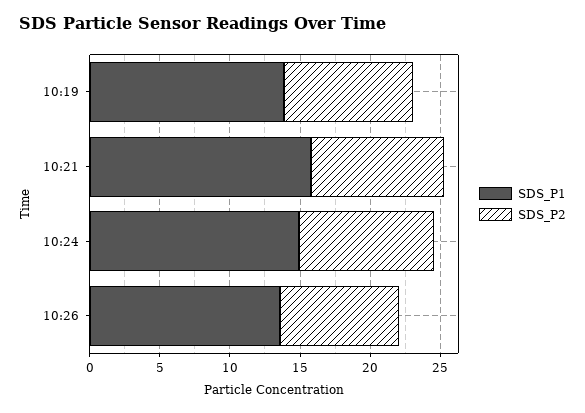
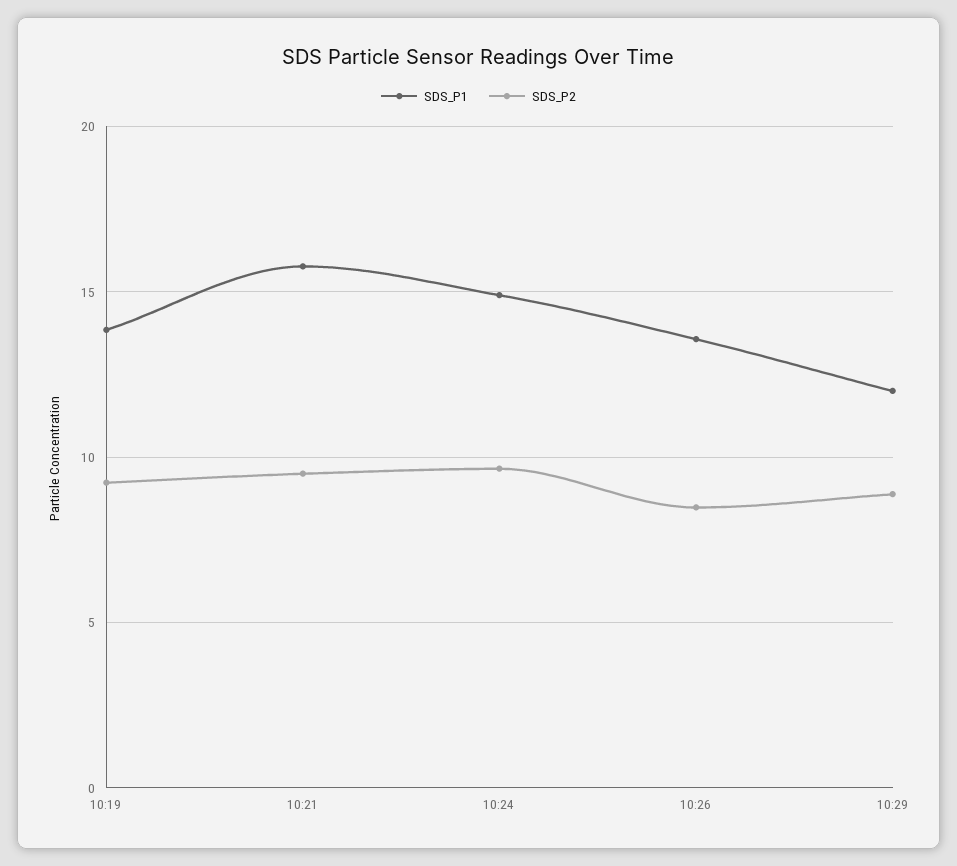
SDS_P1, 10:29: none -> 12
SDS_P2, 10:29: none -> 9

